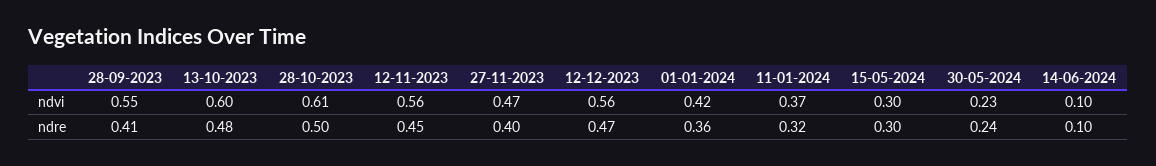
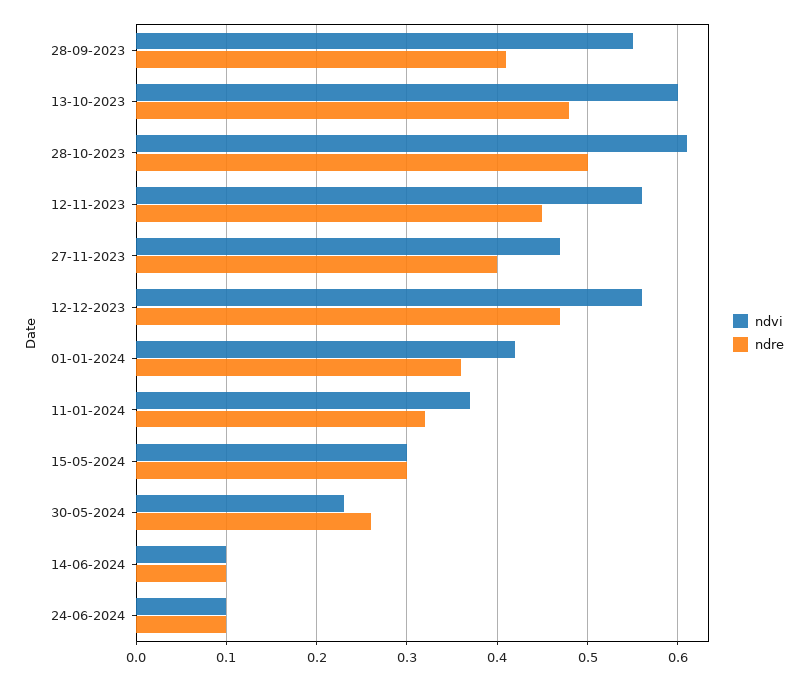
ndre, 30-05-2024: 0.24 -> 0.26
ndvi, 24-06-2024: none -> 0.1
ndre, 24-06-2024: none -> 0.1

